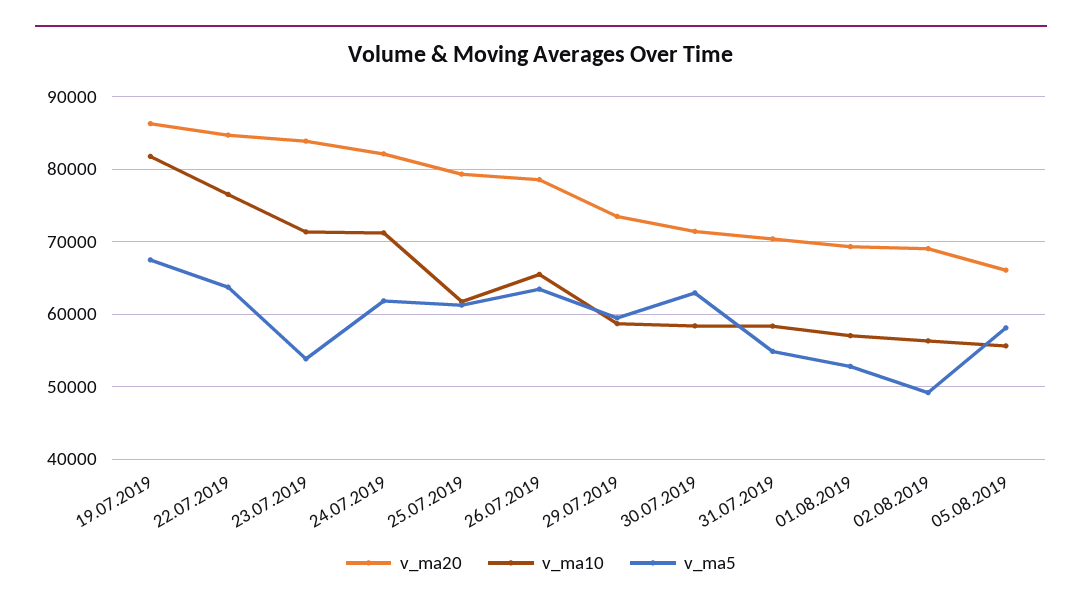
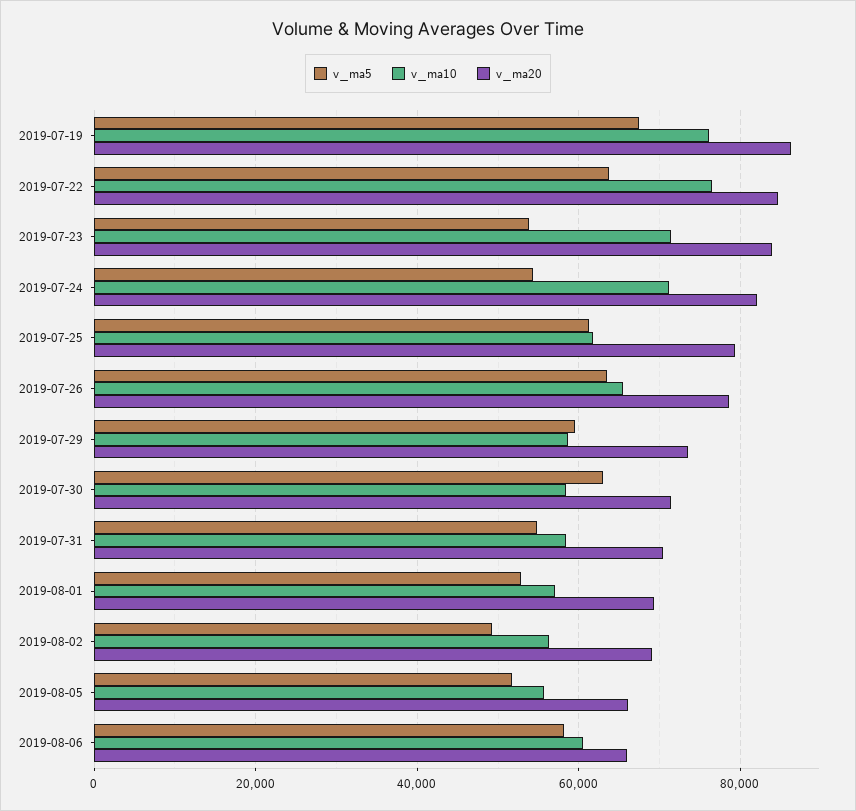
v_ma10, 19.07.2019: 82000 -> 76000
v_ma5, 24.07.2019: 62000 -> 54000
v_ma5, 05.08.2019: 58000 -> 52000
v_ma5, 2019-08-06: none -> 58000
v_ma10, 2019-08-06: none -> 60000
v_ma20, 2019-08-06: none -> 66000

